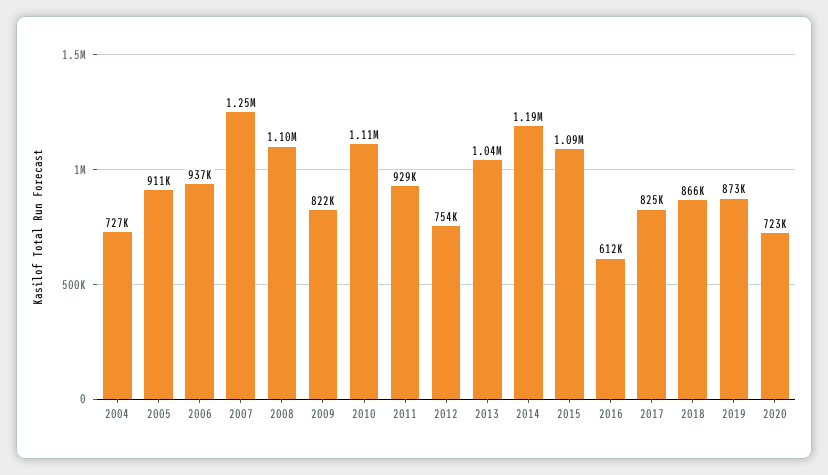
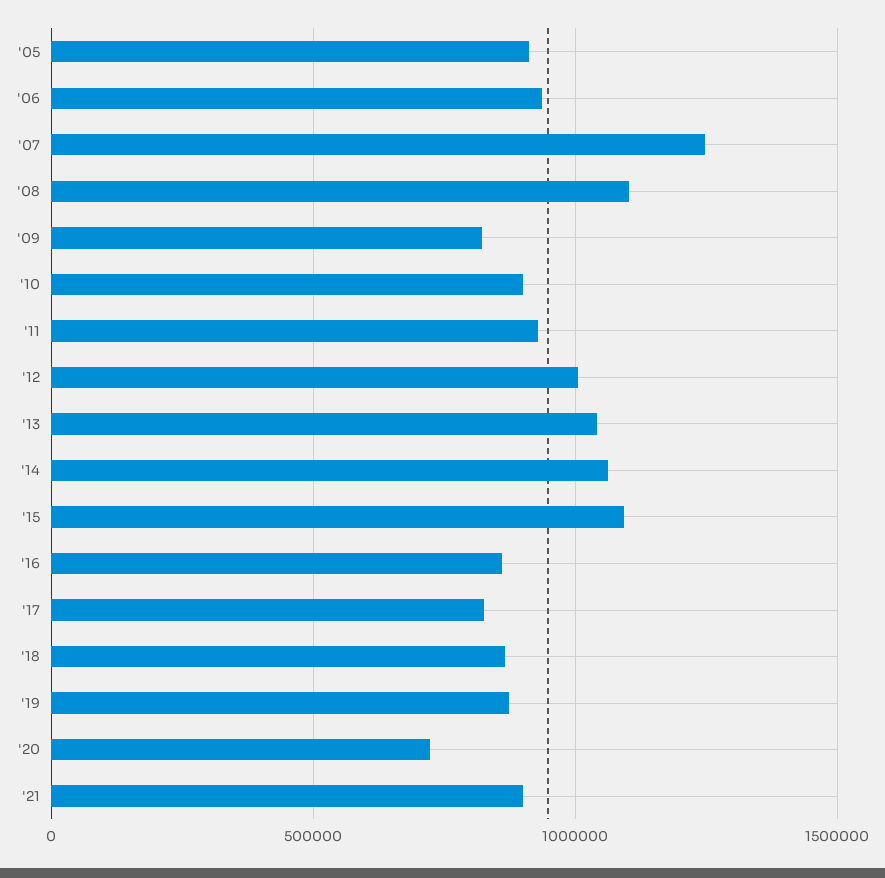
2004: 727000 -> none
2010: 1110000 -> 900000
2012: 754000 -> 1000000
2014: 1190000 -> 1050000
2016: 612000 -> 850000
'21: none -> 900000

